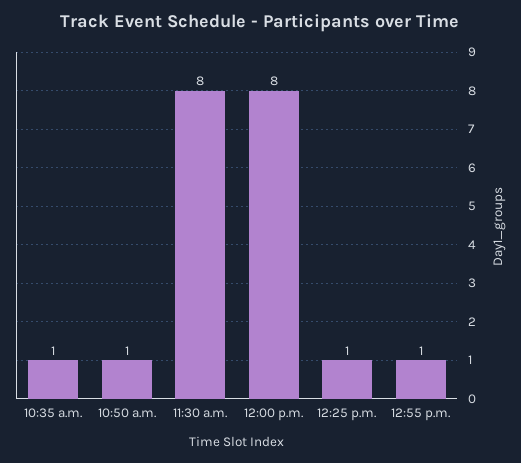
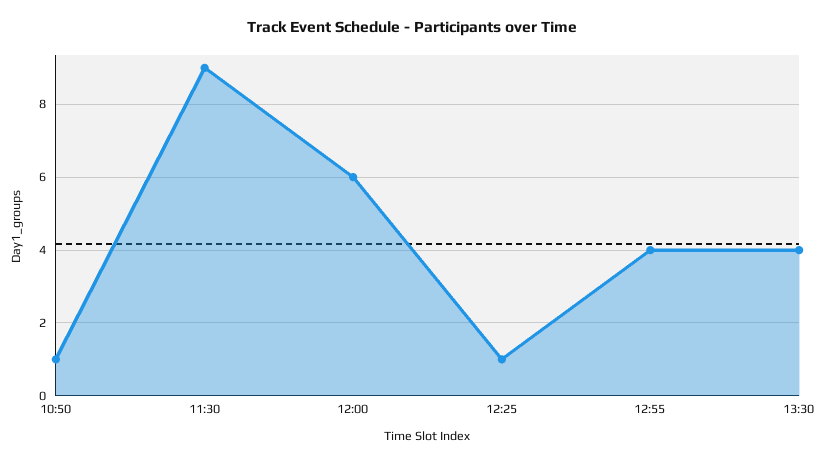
10:35 a.m.: 1 -> none
11:30 a.m.: 8 -> 9
12:00 p.m.: 8 -> 6
12:55 p.m.: 1 -> 4
13:30: none -> 4

